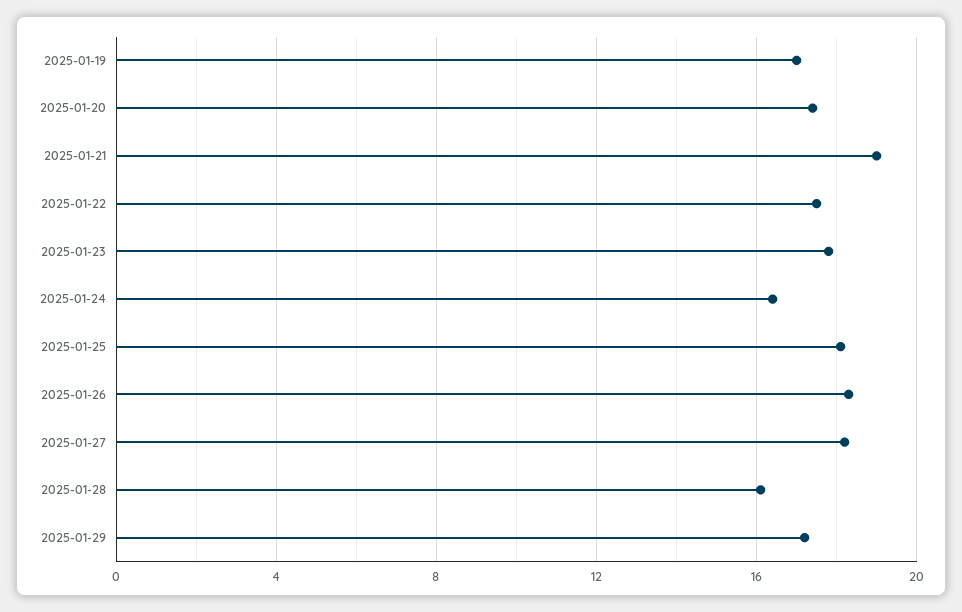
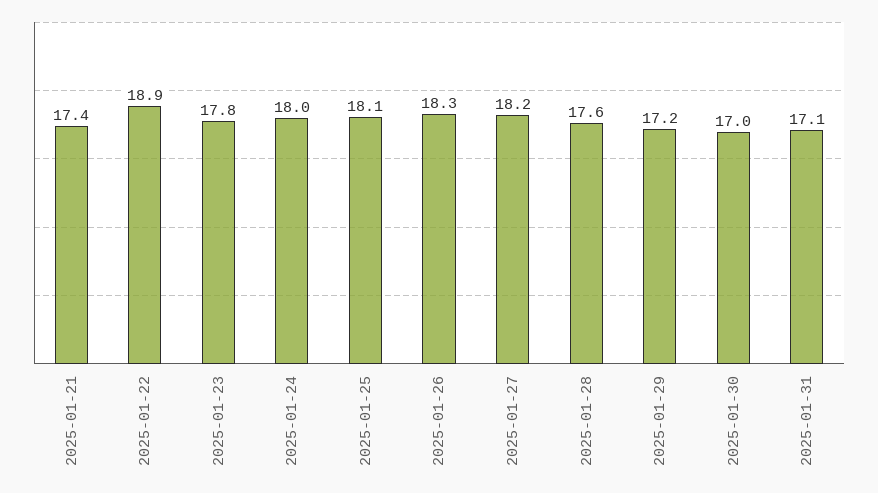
2025-01-19: 17 -> none
2025-01-20: 17.5 -> none
2025-01-21: 19 -> 17.4
2025-01-22: 17.5 -> 18.9
2025-01-24: 16.5 -> 18
2025-01-28: 16 -> 17.6
2025-01-30: none -> 17
2025-01-31: none -> 17.1

